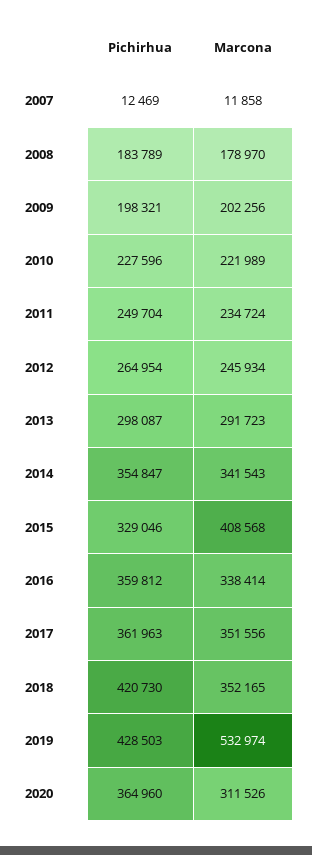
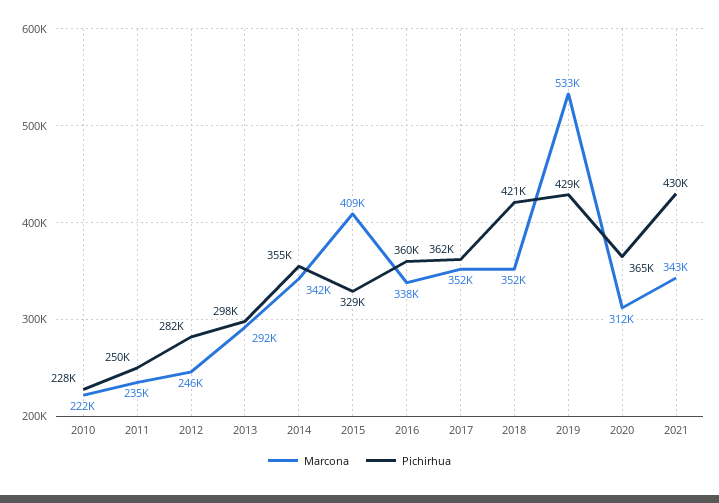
Pichirhua, 2007: 12469 -> none
Marcona, 2007: 11858 -> none
Pichirhua, 2008: 183789 -> none
Marcona, 2008: 178970 -> none
Pichirhua, 2009: 198321 -> none
Marcona, 2009: 202256 -> none
Pichirhua, 2012: 264954 -> 282000
Marcona, 2021: none -> 343000
Pichirhua, 2021: none -> 430000

